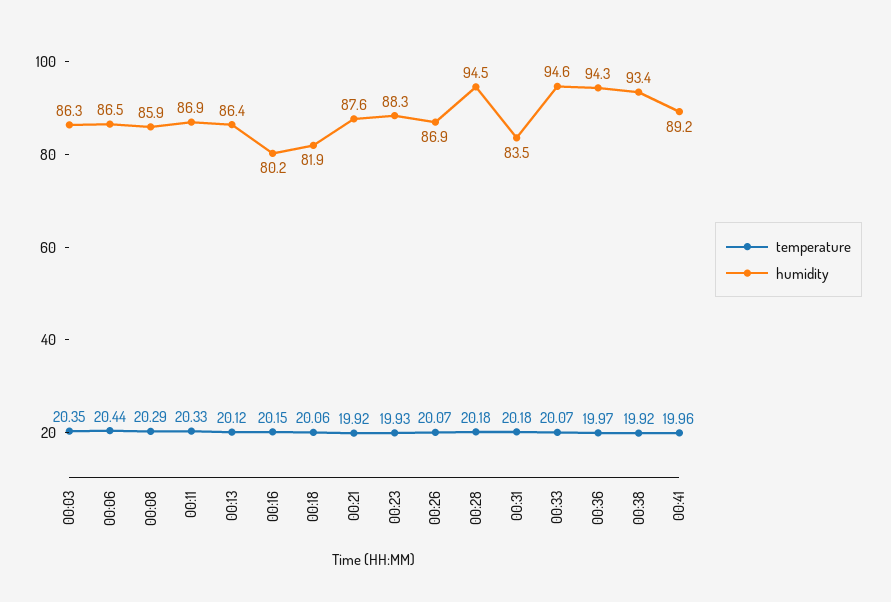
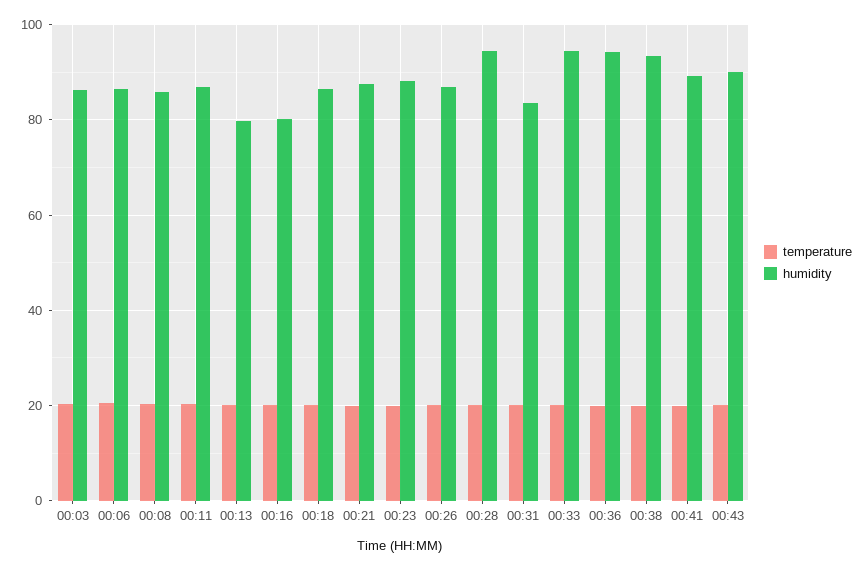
humidity, 00:13: 86.4 -> 80
humidity, 00:18: 81.9 -> 86
temperature, 00:43: none -> 20
humidity, 00:43: none -> 90

